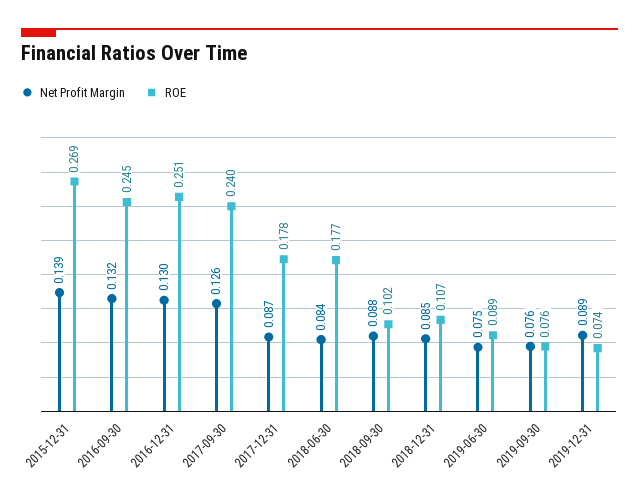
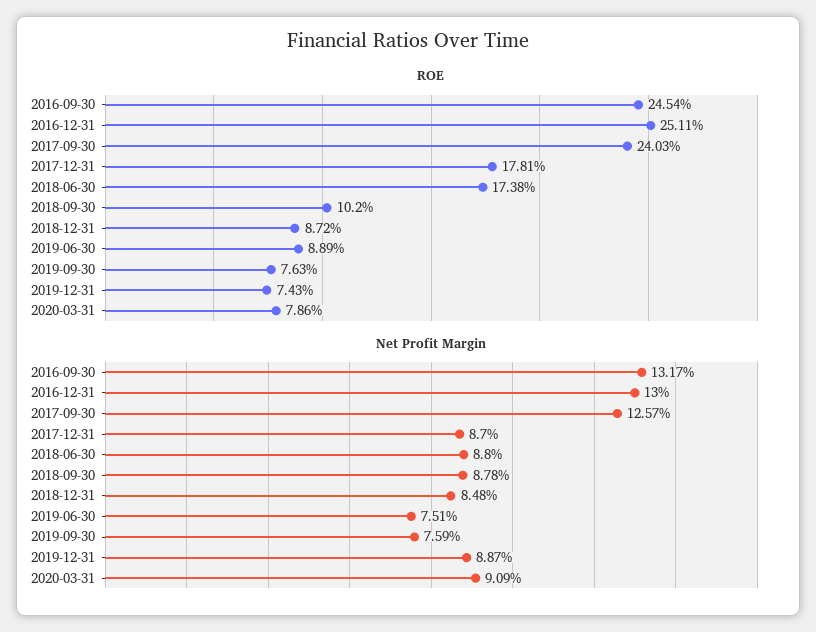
Net Profit Margin, 2015-12-31: 0.139 -> none
ROE, 2015-12-31: 0.269 -> none
Net Profit Margin, 2018-06-30: 0.084 -> 0.088
ROE, 2018-06-30: 0.177 -> 0.1738
ROE, 2018-12-31: 0.107 -> 0.0872
ROE, 2020-03-31: none -> 0.0786
Net Profit Margin, 2020-03-31: none -> 0.0909

